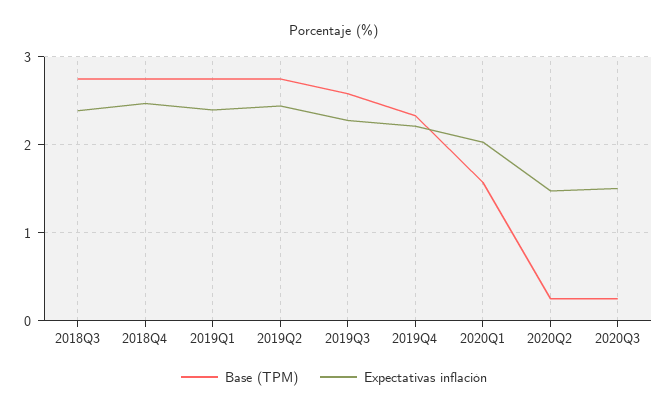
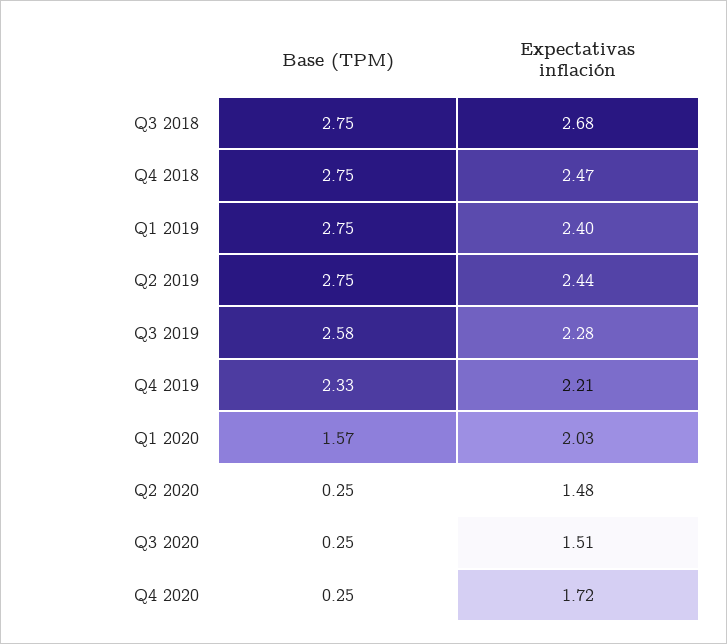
Expectativas inflación, 2018Q3: 2.4 -> 2.68
Base (TPM), Q4 2020: none -> 0.25
Expectativas inflación, Q4 2020: none -> 1.72

